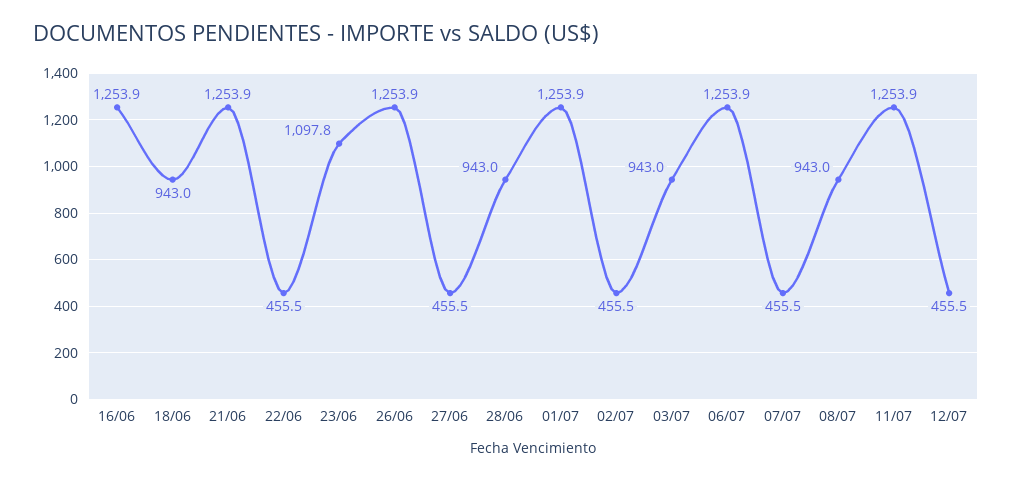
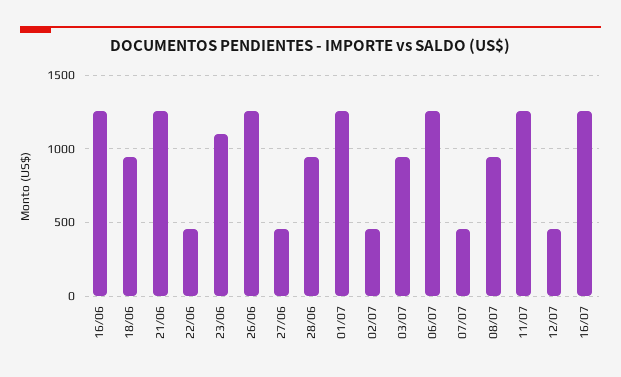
16/07: none -> 1250

